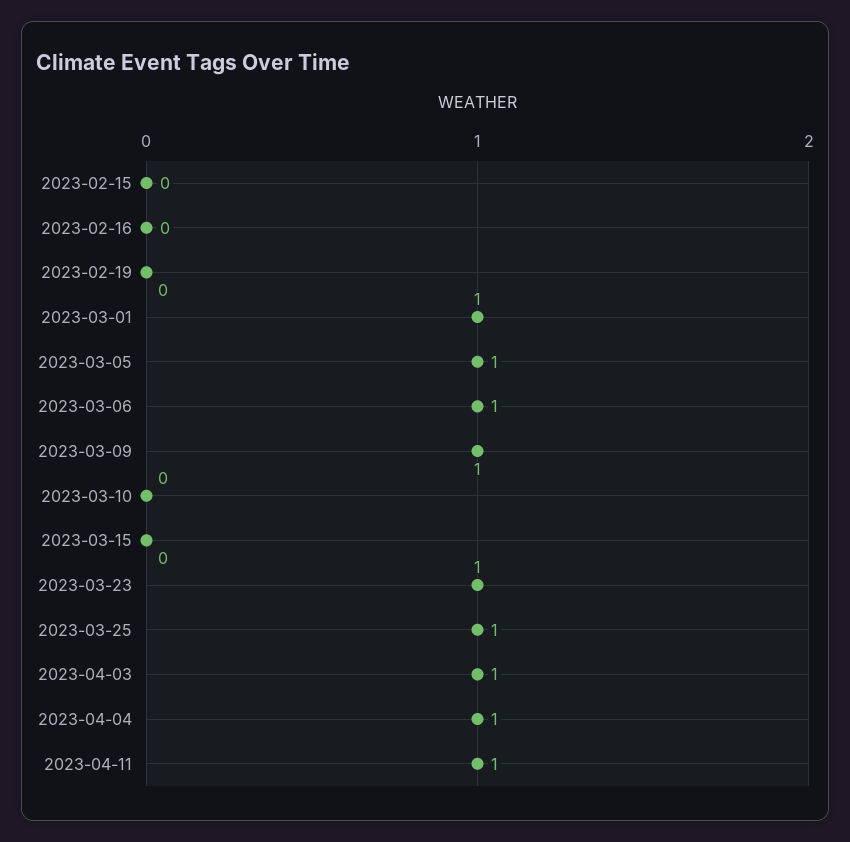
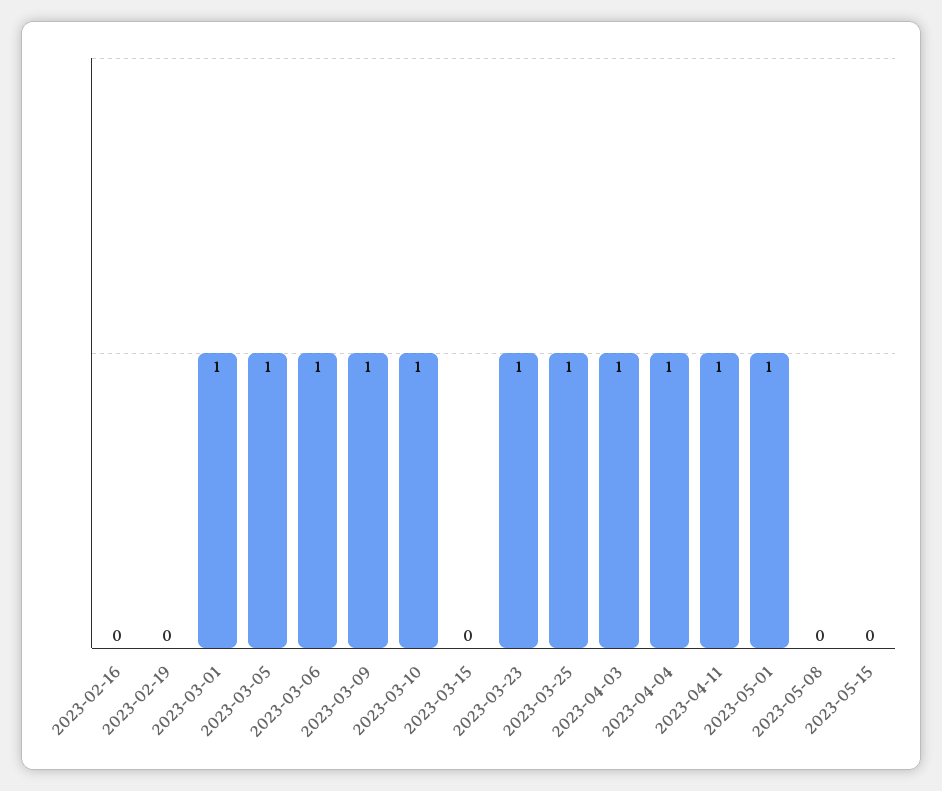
2023-02-15: 0 -> none
2023-03-10: 0 -> 1
2023-05-01: none -> 1
2023-05-08: none -> 0
2023-05-15: none -> 0

